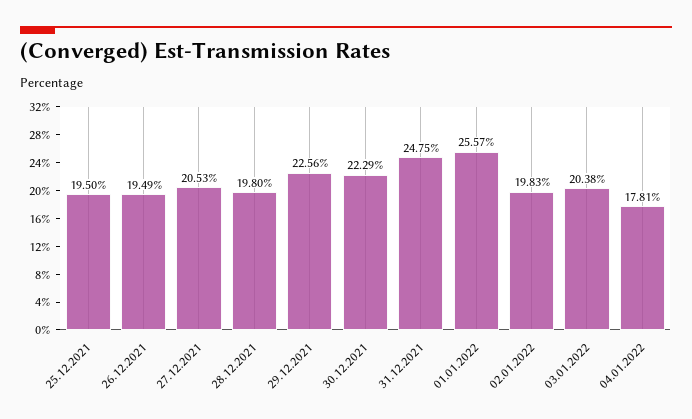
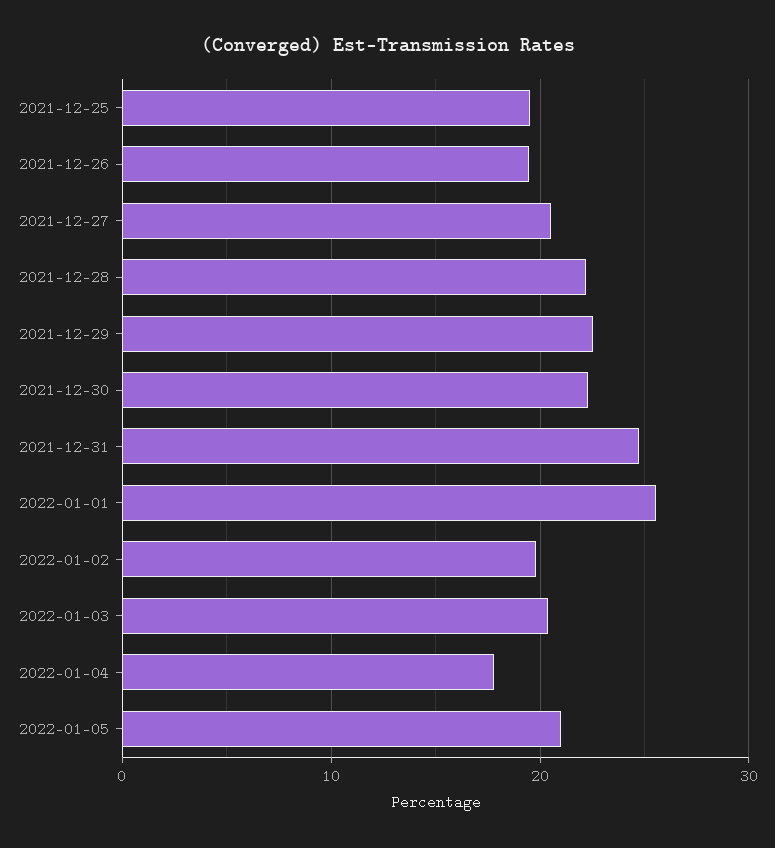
28.12.2021: 19.8 -> 22
2022-01-05: none -> 21

